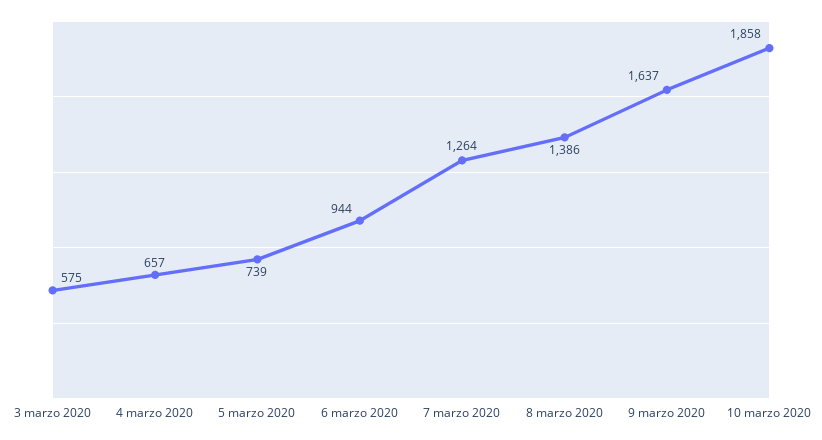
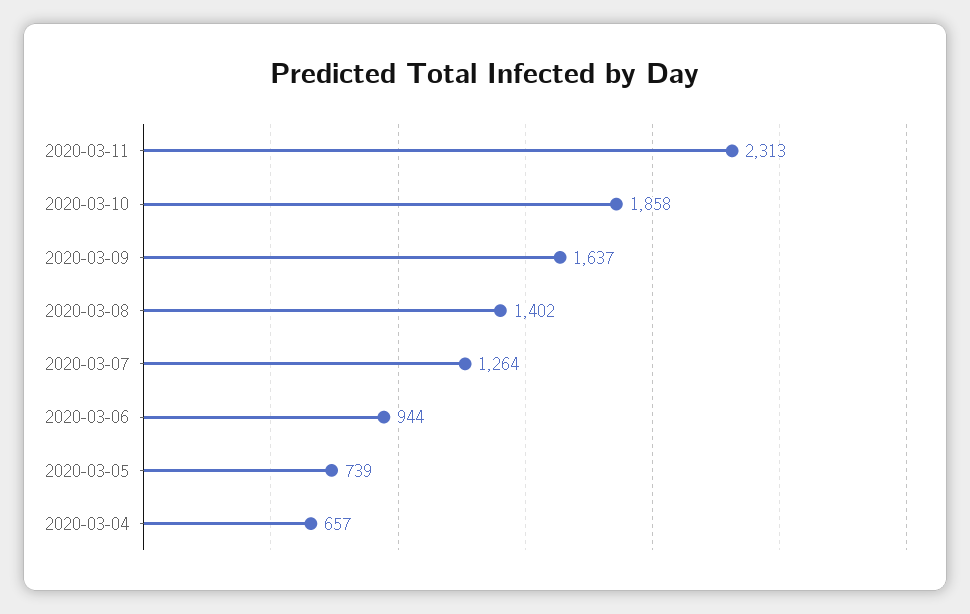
3 marzo 2020: 575 -> none
8 marzo 2020: 1386 -> 1402
2020-03-11: none -> 2313

